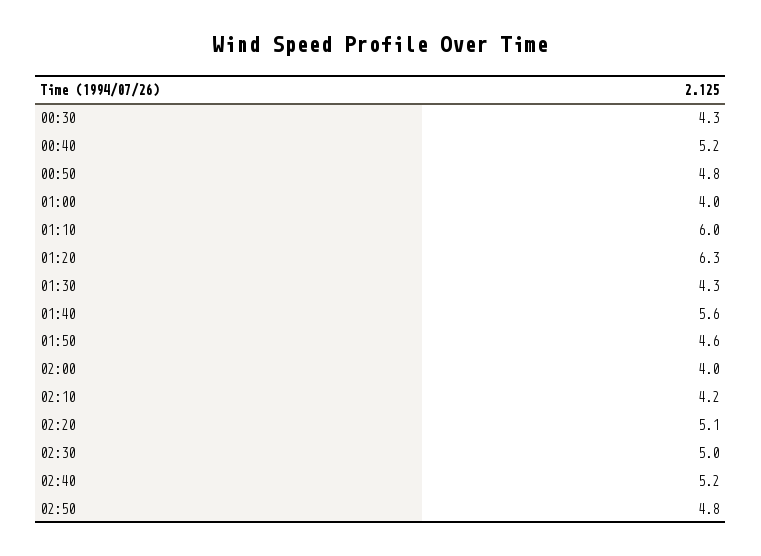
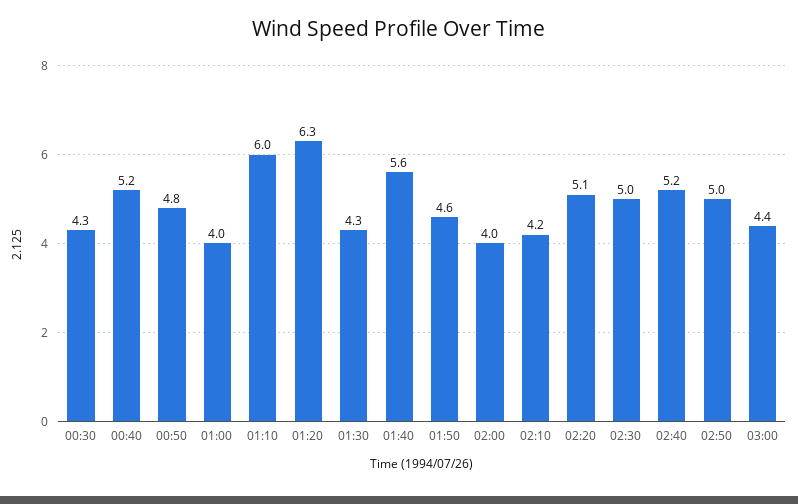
02:50: 4.8 -> 5
03:00: none -> 4.4

